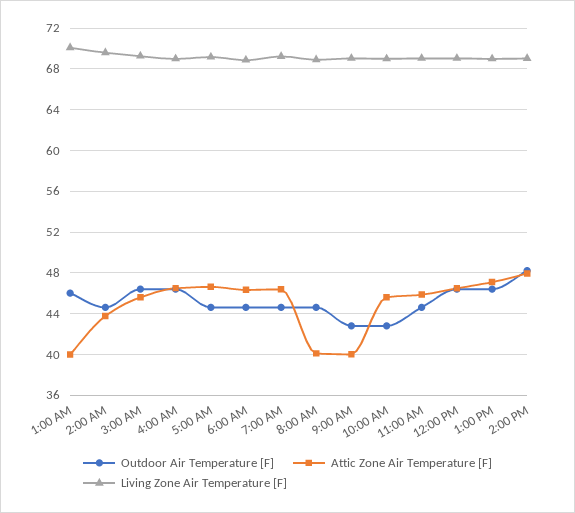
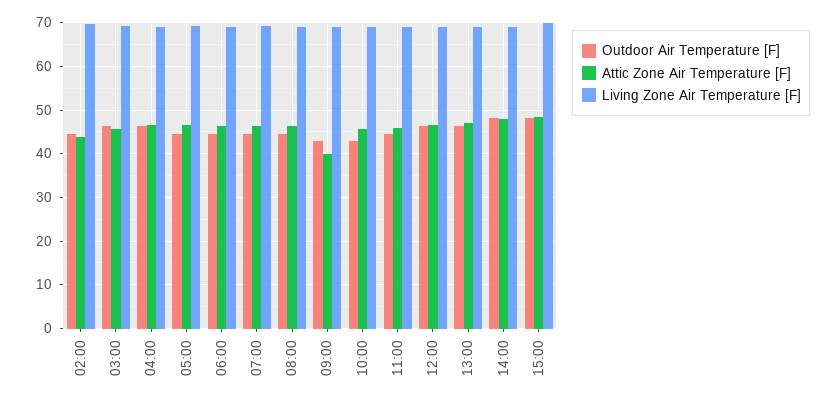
Outdoor Air Temperature [F], 1:00 AM: 46 -> none
Attic Zone Air Temperature [F], 1:00 AM: 40 -> none
Living Zone Air Temperature [F], 1:00 AM: 70 -> none
Attic Zone Air Temperature [F], 8:00 AM: 40 -> 46
Outdoor Air Temperature [F], 15:00: none -> 48
Attic Zone Air Temperature [F], 15:00: none -> 48
Living Zone Air Temperature [F], 15:00: none -> 70

